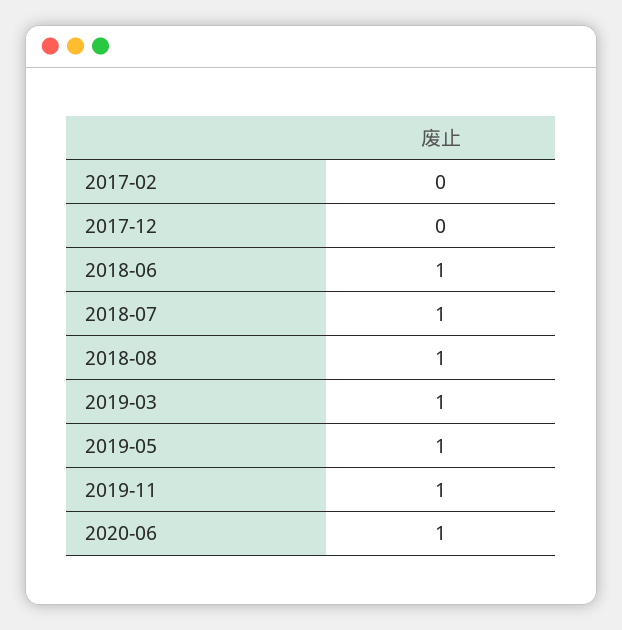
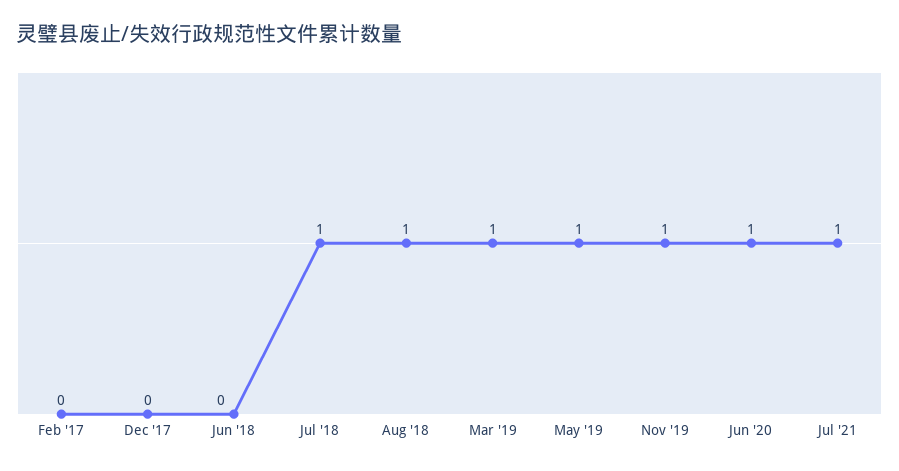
2018-06: 1 -> 0
Jul '21: none -> 1

